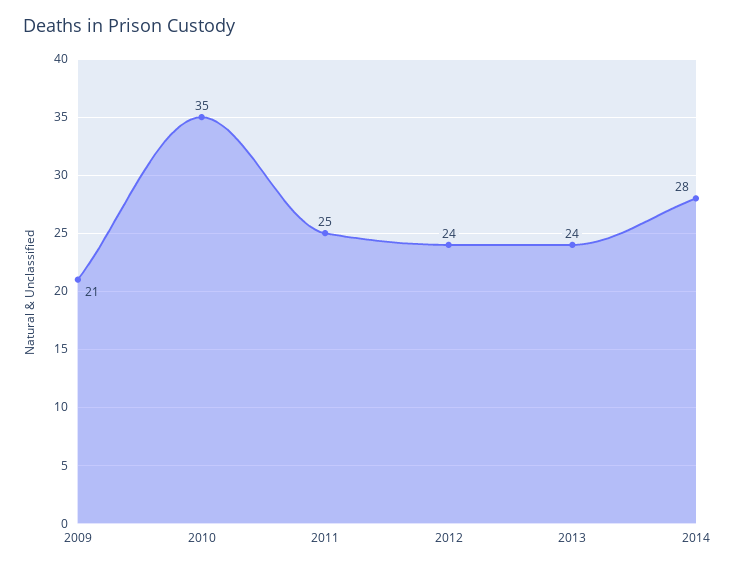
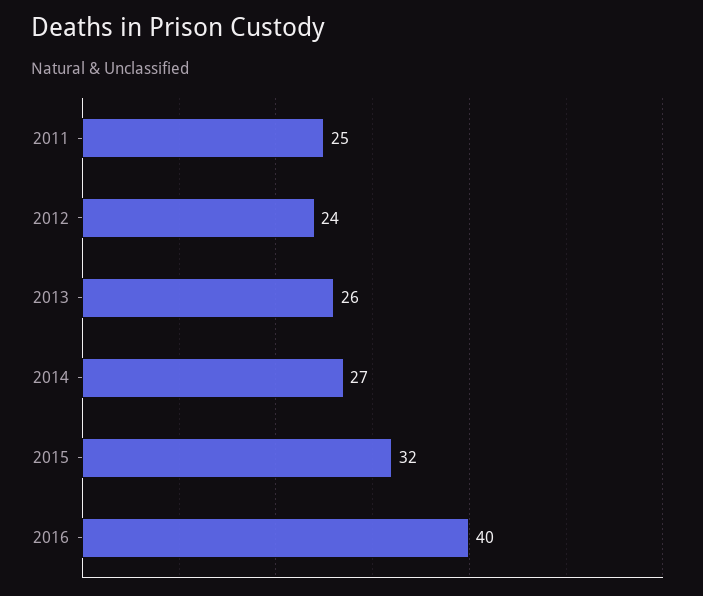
2009: 21 -> none
2010: 35 -> none
2013: 24 -> 26
2014: 28 -> 27
2015: none -> 32
2016: none -> 40

